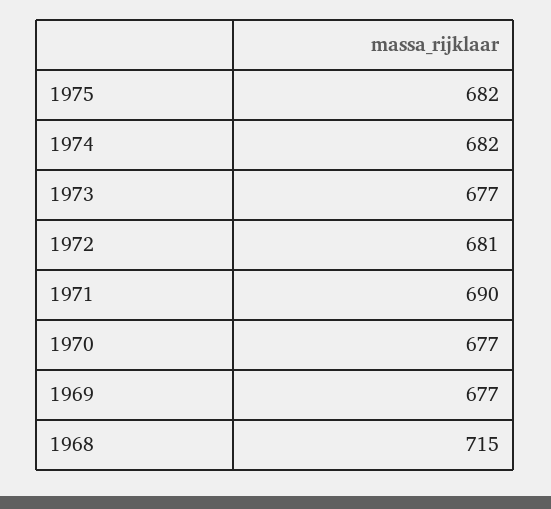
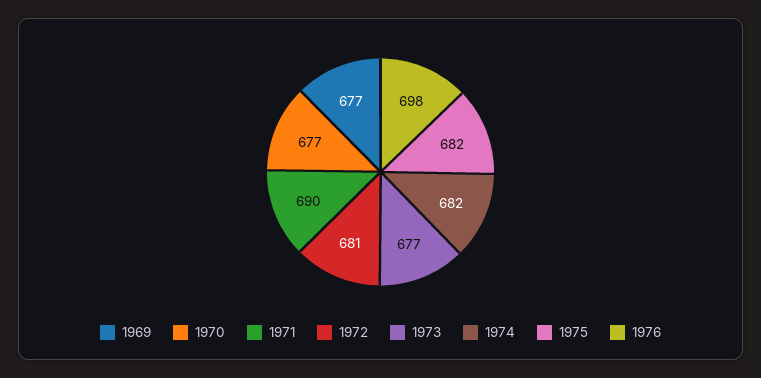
1968: 715 -> none
1976: none -> 698

